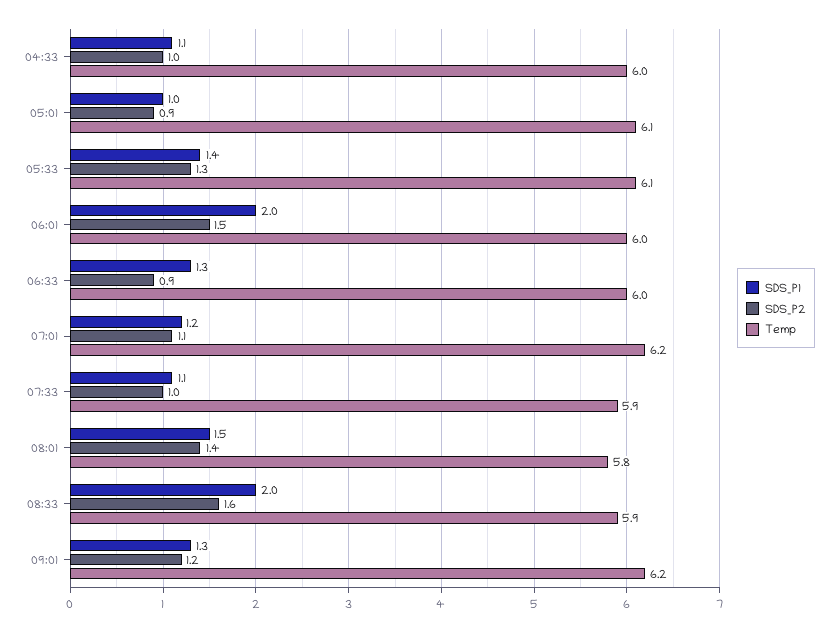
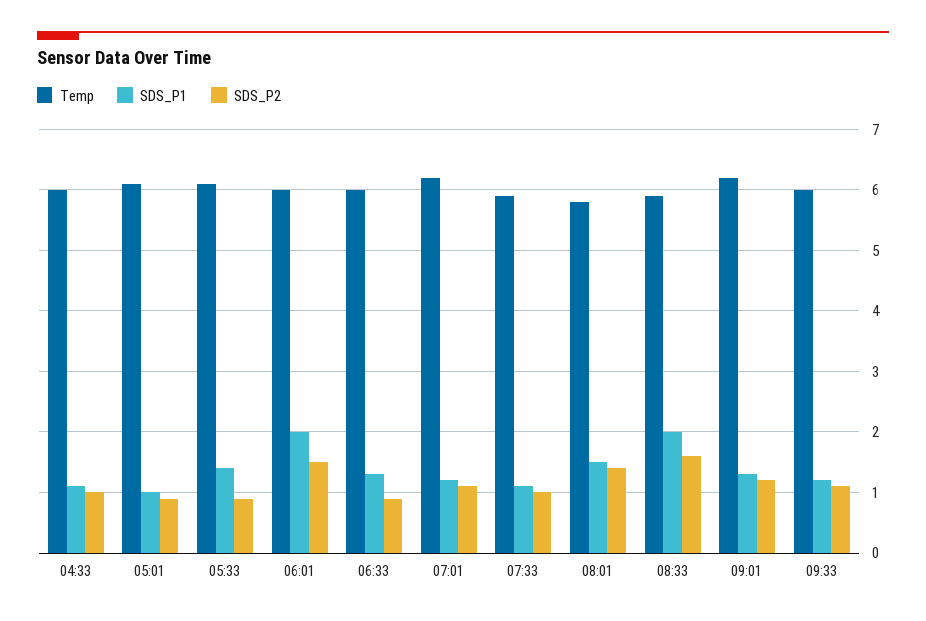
SDS_P2, 05:33: 1.3 -> 0.9
Temp, 09:33: none -> 6
SDS_P1, 09:33: none -> 1.2
SDS_P2, 09:33: none -> 1.1

